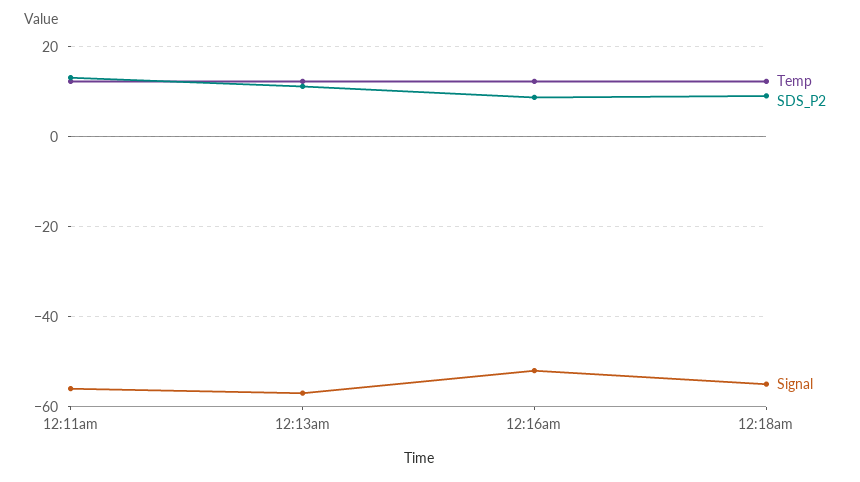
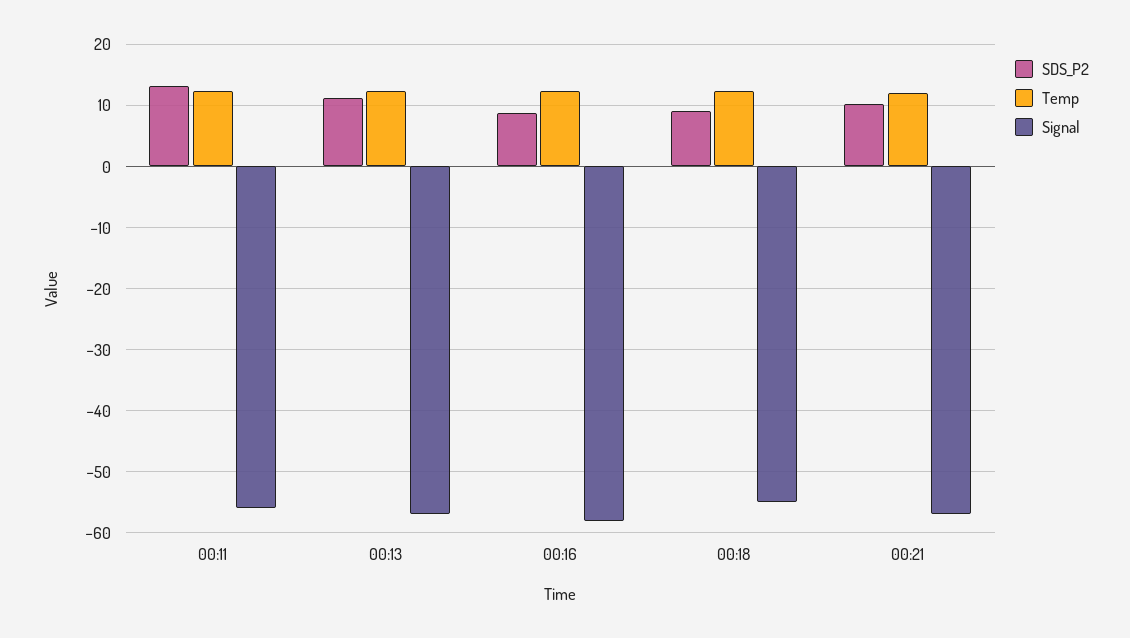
Signal, 12:16am: -52 -> -58
SDS_P2, 00:21: none -> 10
Temp, 00:21: none -> 12
Signal, 00:21: none -> -57

